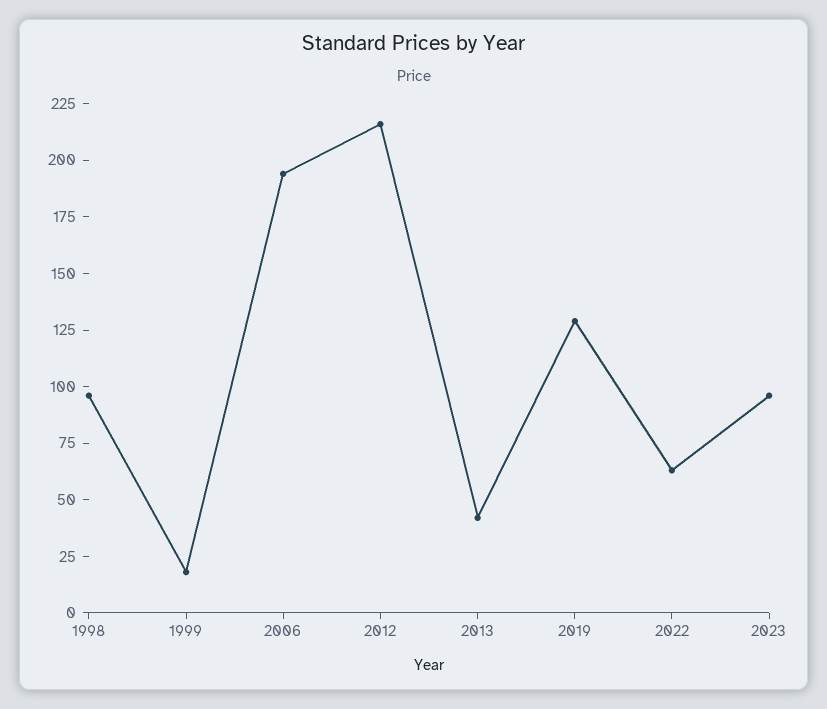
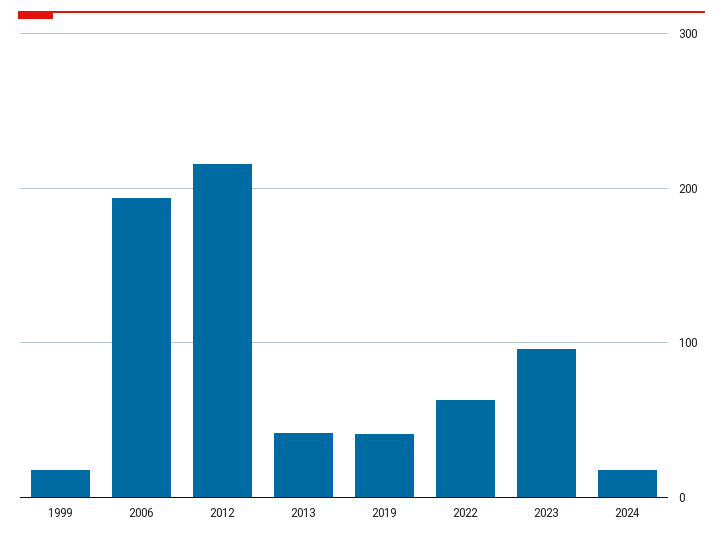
1998: 95 -> none
2019: 130 -> 40
2024: none -> 20

